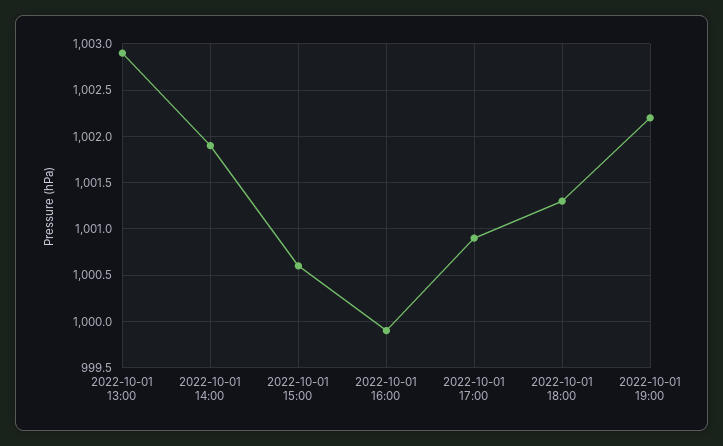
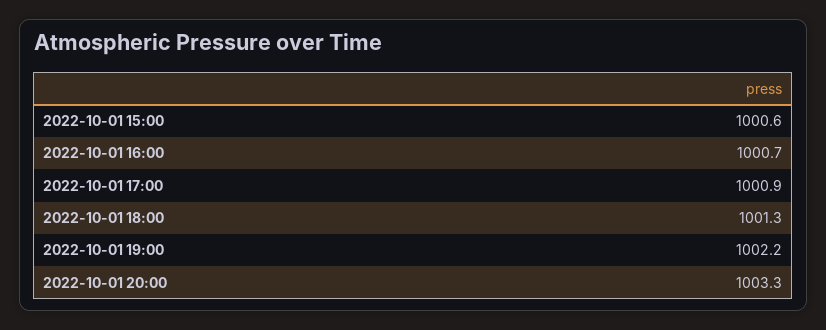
2022-10-01 13:00: 1002.9 -> none
2022-10-01 14:00: 1001.9 -> none
2022-10-01 16:00: 999.9 -> 1000.7
2022-10-01 20:00: none -> 1003.3

